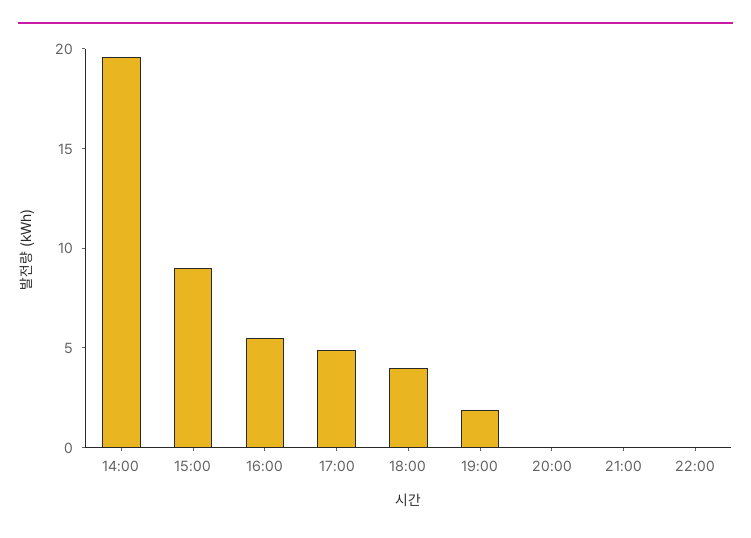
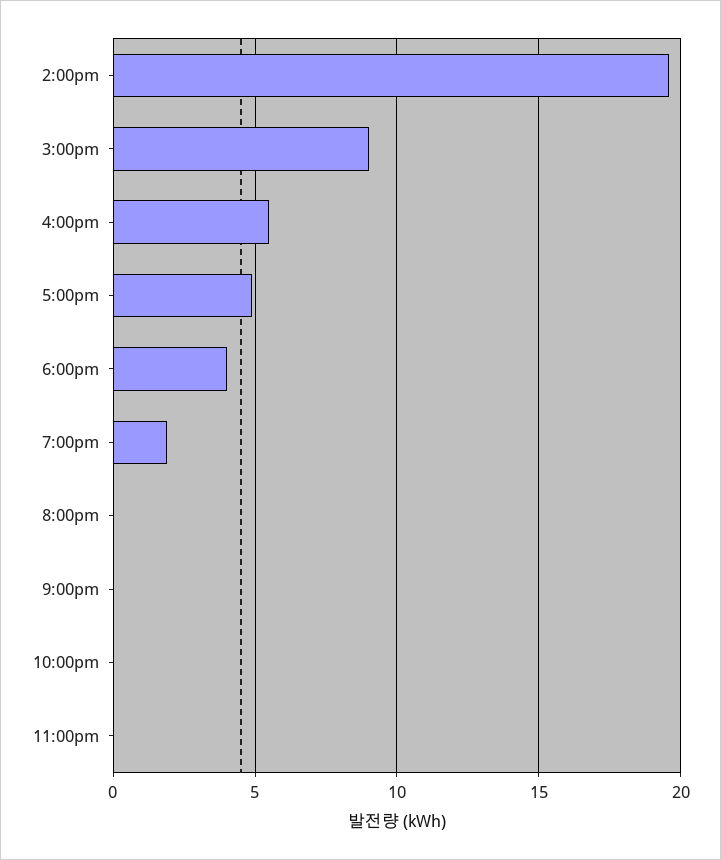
11:00pm: none -> 0

